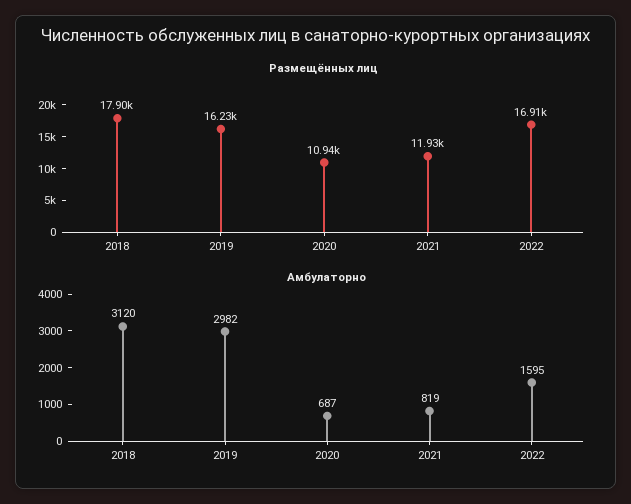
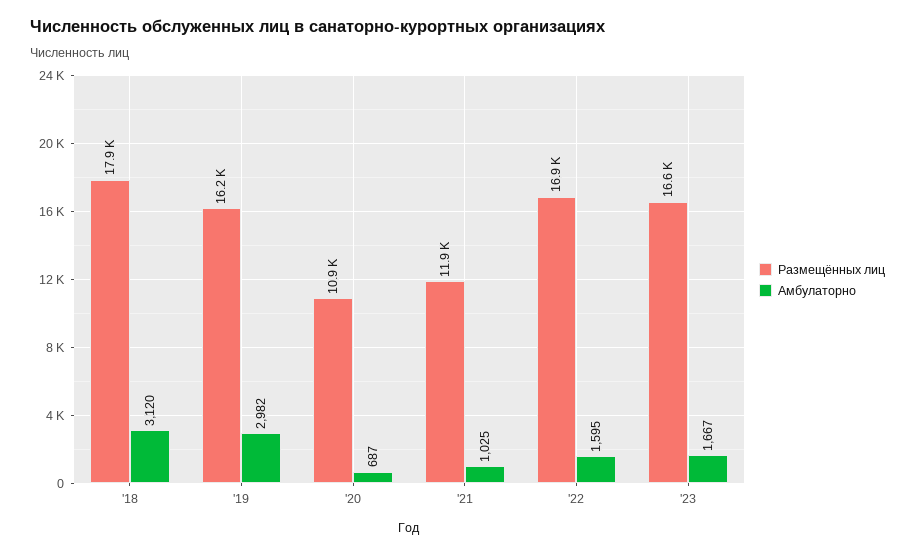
Амбулаторно, 2021: 819 -> 1025
Размещённых лиц, '23: none -> 16600
Амбулаторно, '23: none -> 1667

